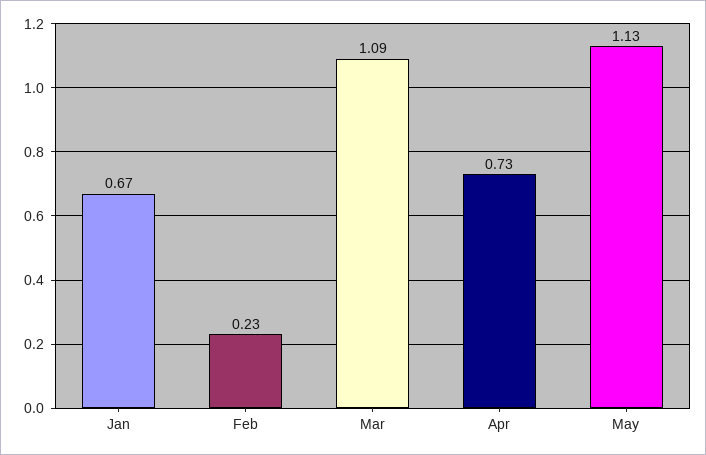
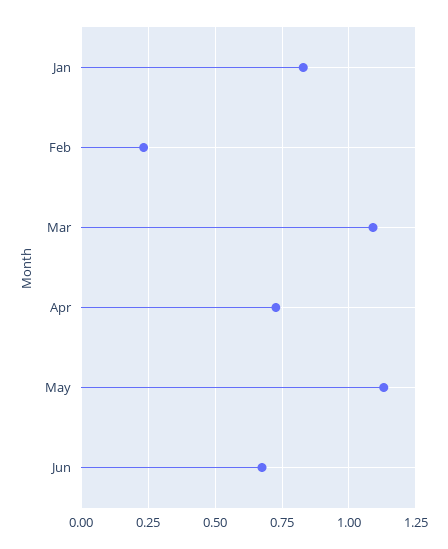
Jan: 0.67 -> 0.825
Jun: none -> 0.675

